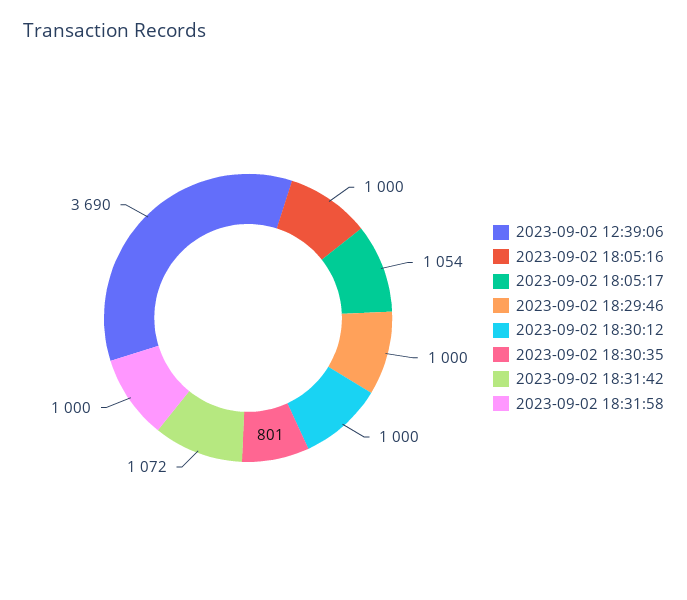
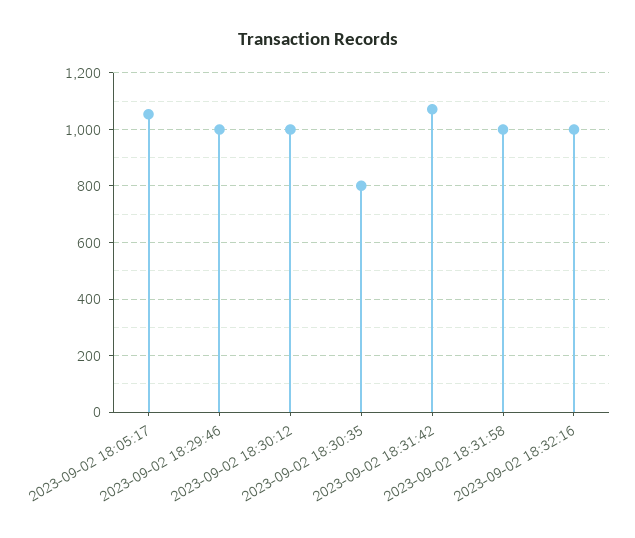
2023-09-02 12:39:06: 3690 -> none
2023-09-02 18:05:16: 1000 -> none
2023-09-02 18:32:16: none -> 1000

